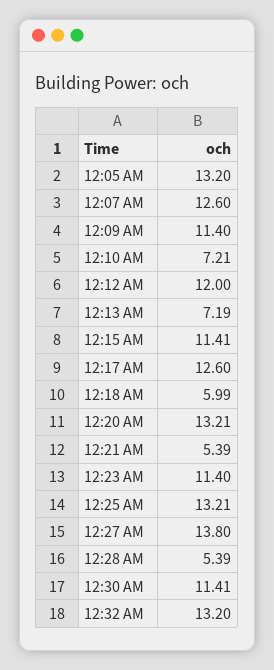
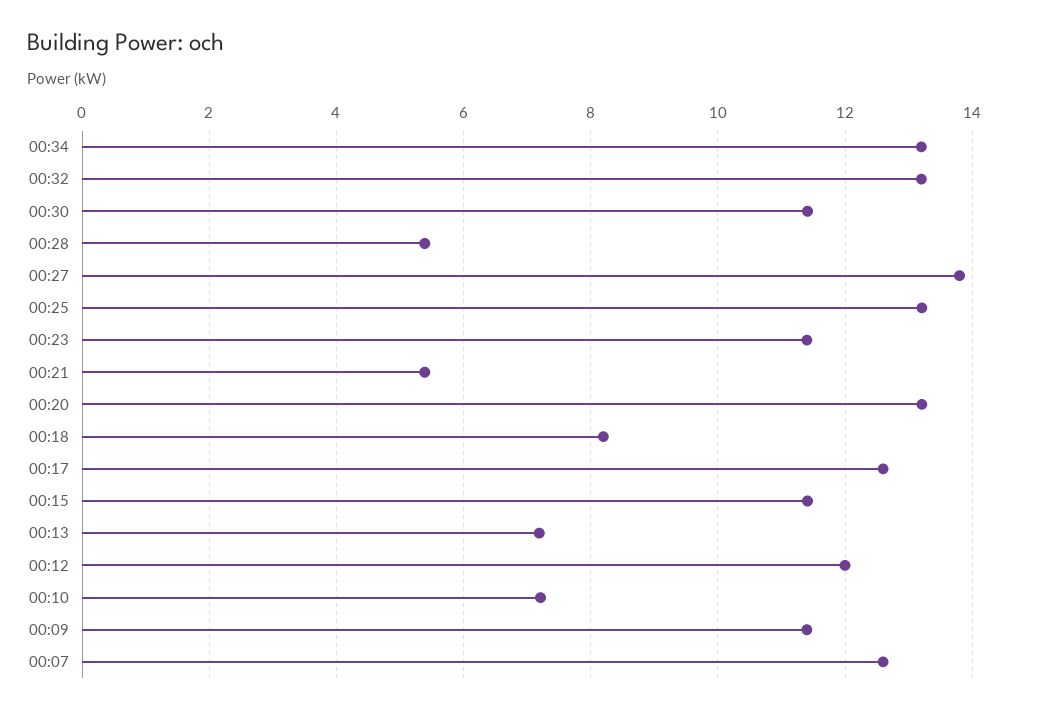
12:05 AM: 13.2 -> none
12:18 AM: 5.99 -> 8.2
00:34: none -> 13.2

